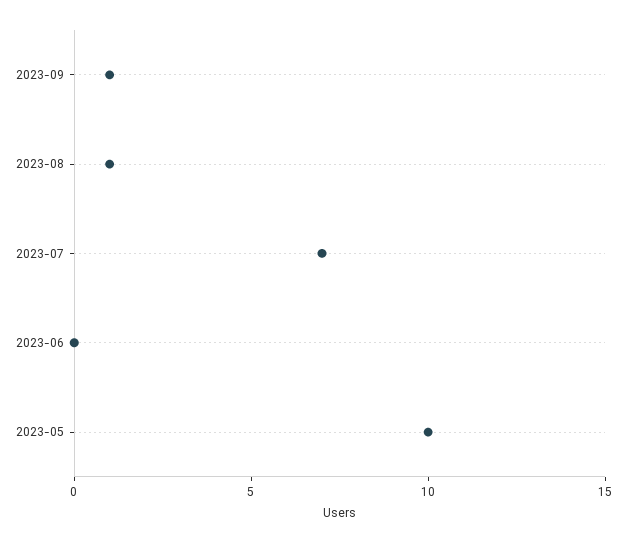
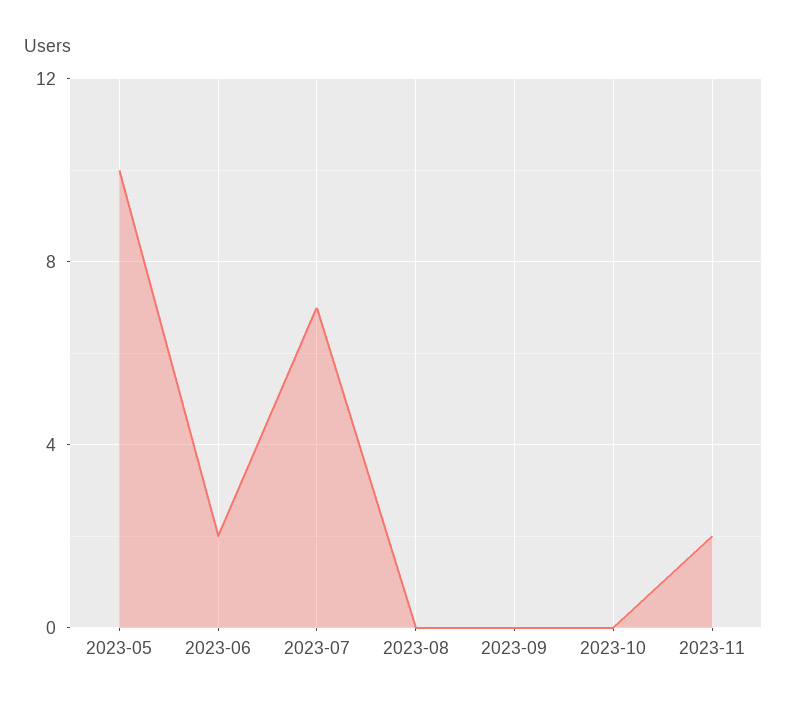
2023-09: 1 -> 0
2023-08: 1 -> 0
2023-06: 0 -> 2
2023-10: none -> 0
2023-11: none -> 2

